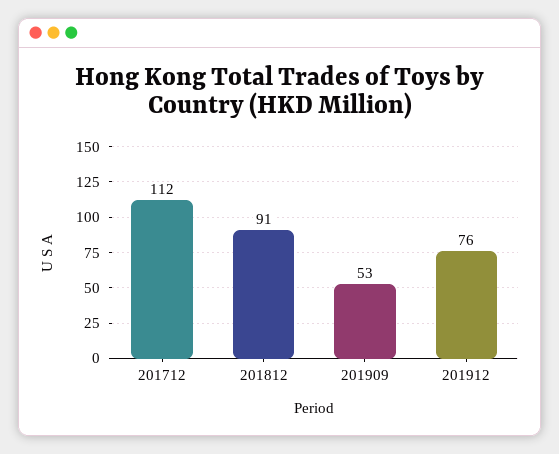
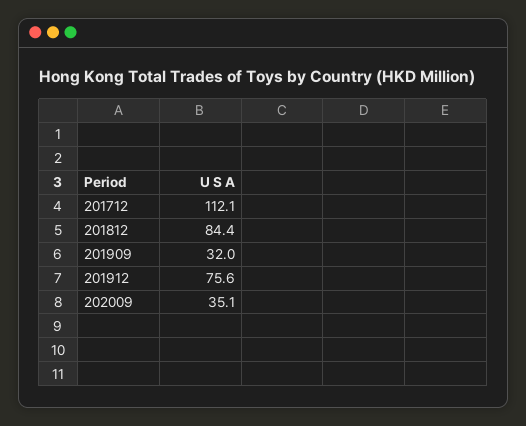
201812: 91 -> 84.4
201909: 53 -> 32
202009: none -> 35.1

